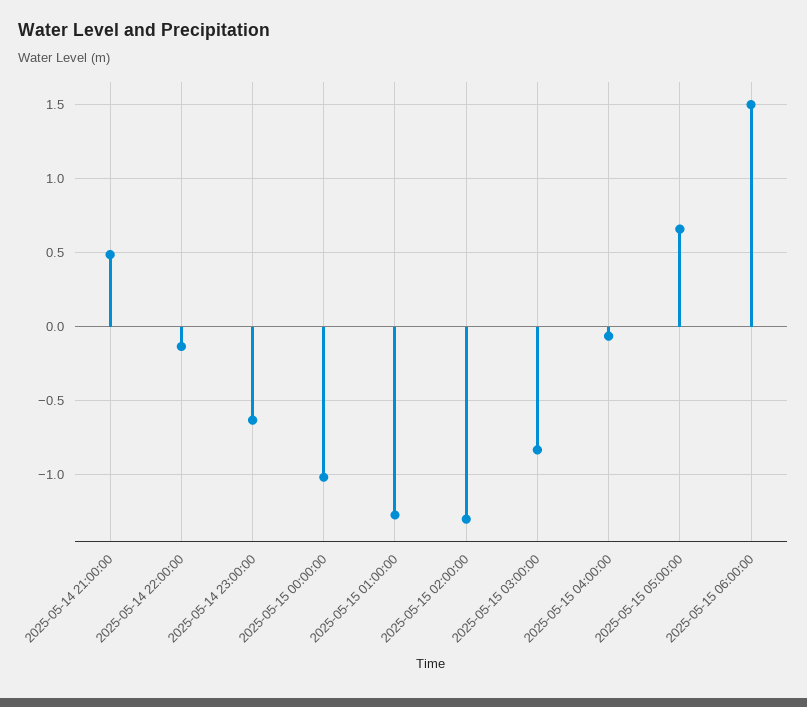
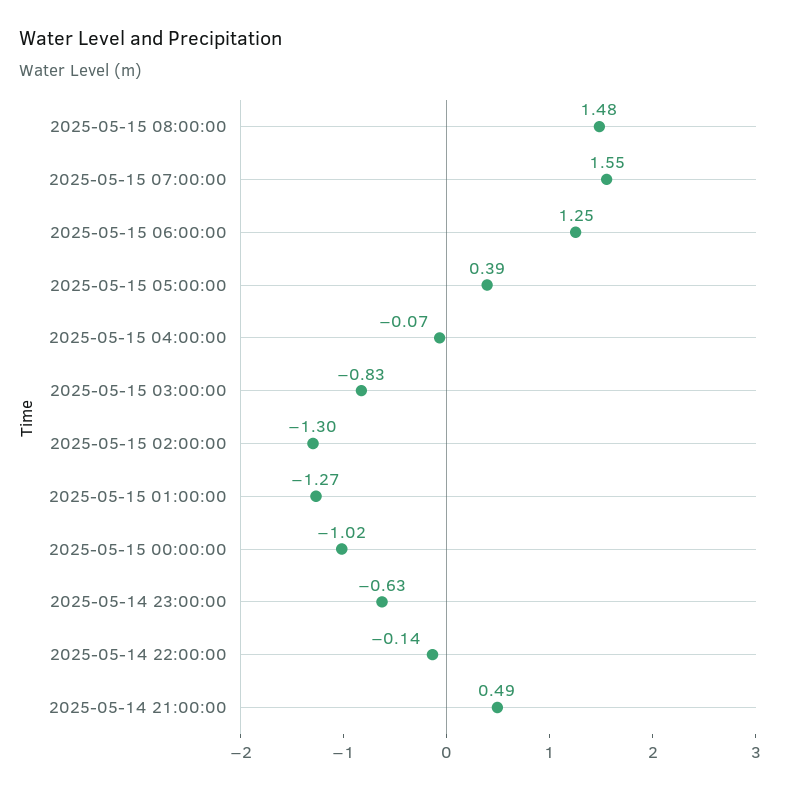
2025-05-15 05:00:00: 0.65 -> 0.39
2025-05-15 06:00:00: 1.5 -> 1.25
2025-05-15 08:00:00: none -> 1.48
2025-05-15 07:00:00: none -> 1.55

